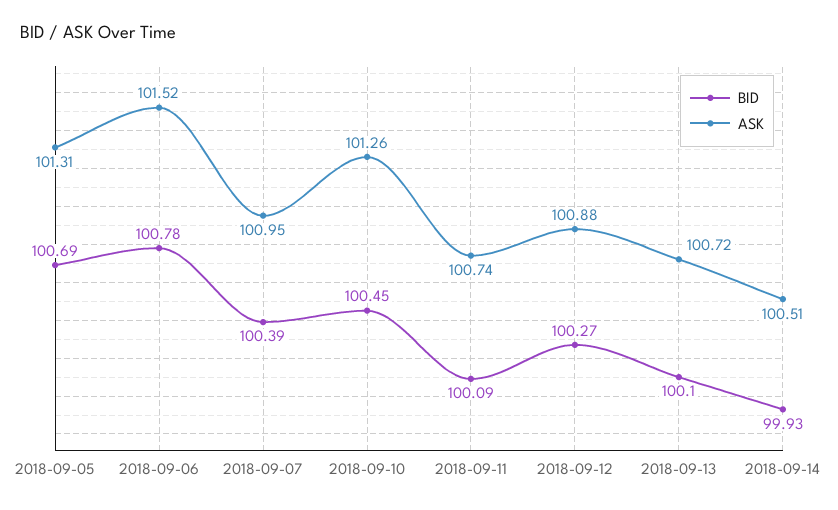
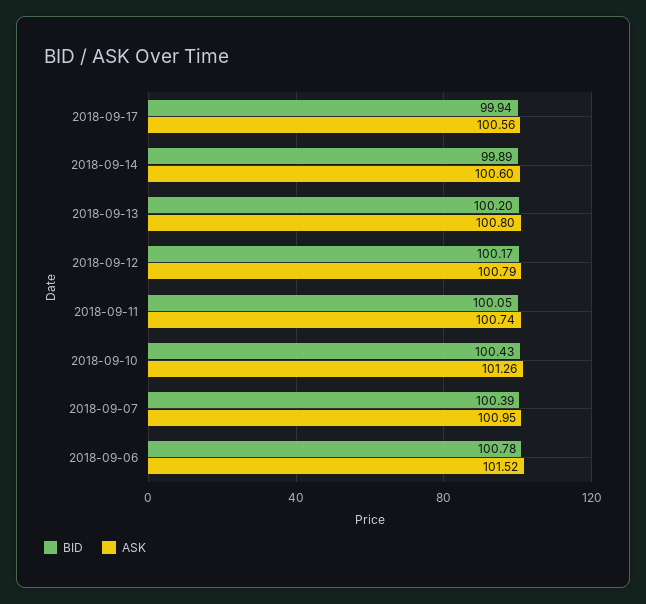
BID, 2018-09-05: 100.69 -> none
ASK, 2018-09-05: 101.31 -> none
BID, 2018-09-10: 100.45 -> 100.43
BID, 2018-09-11: 100.09 -> 100.05
BID, 2018-09-12: 100.27 -> 100.17
ASK, 2018-09-12: 100.88 -> 100.79
BID, 2018-09-13: 100.1 -> 100.2
ASK, 2018-09-13: 100.72 -> 100.8
BID, 2018-09-14: 99.93 -> 99.89
ASK, 2018-09-14: 100.51 -> 100.6
BID, 2018-09-17: none -> 99.94
ASK, 2018-09-17: none -> 100.56

